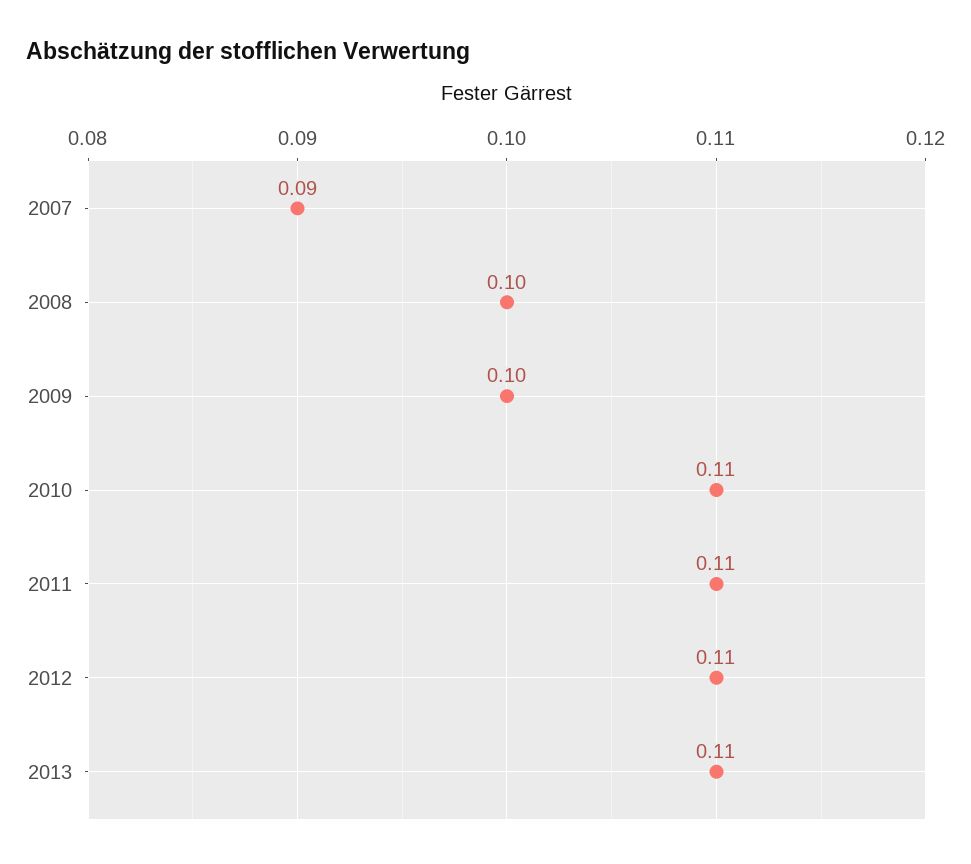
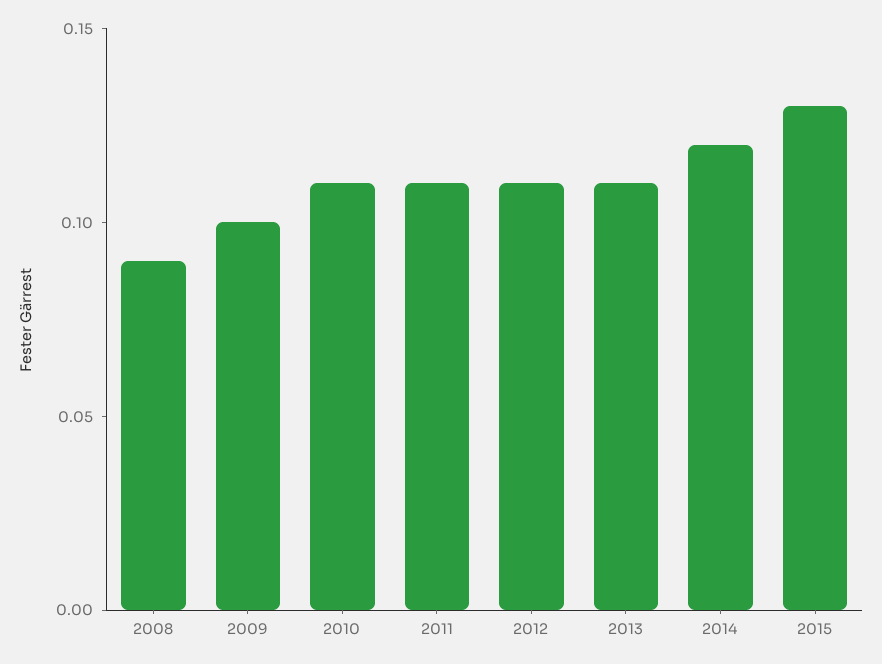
2007: 0.09 -> none
2008: 0.1 -> 0.09
2014: none -> 0.12
2015: none -> 0.13

